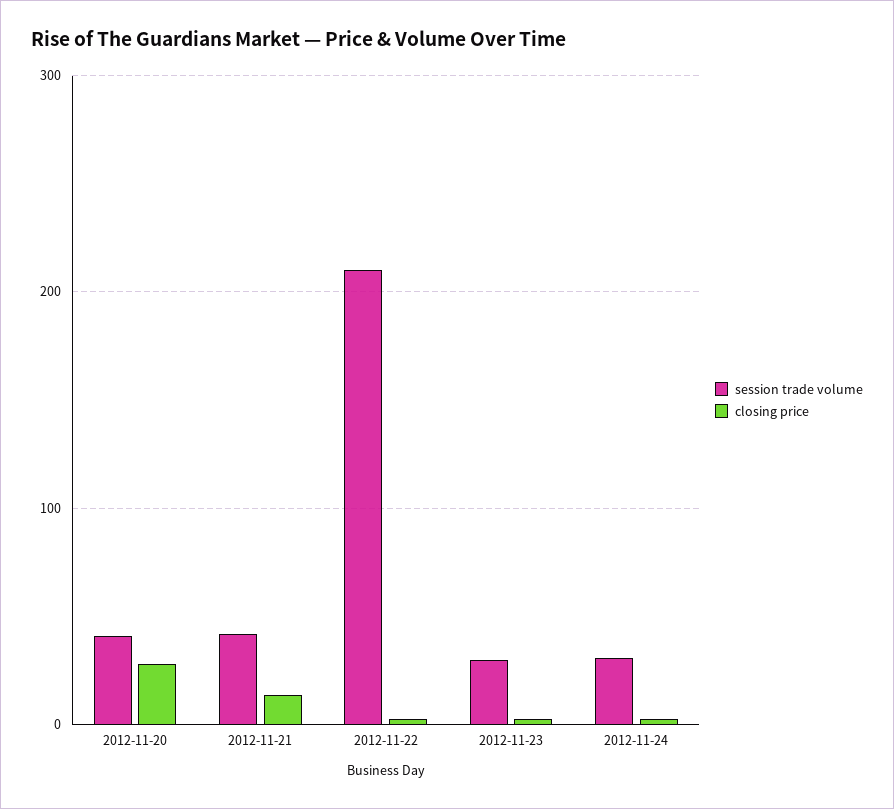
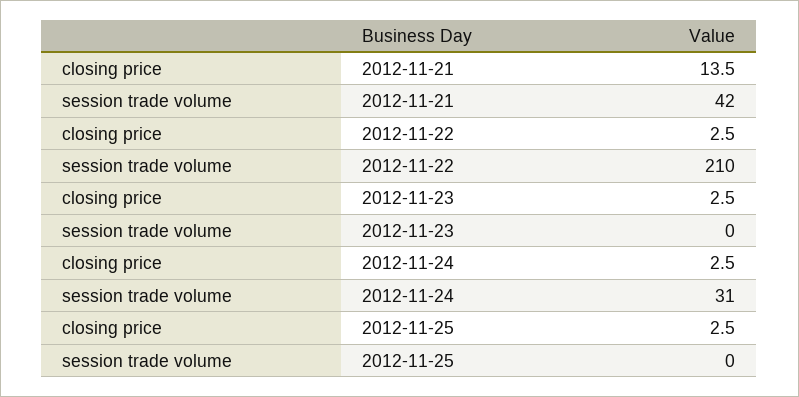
session trade volume, 2012-11-20: 40 -> none
closing price, 2012-11-20: 30 -> none
session trade volume, 2012-11-23: 30 -> 0
closing price, 2012-11-25: none -> 2.5
session trade volume, 2012-11-25: none -> 0

